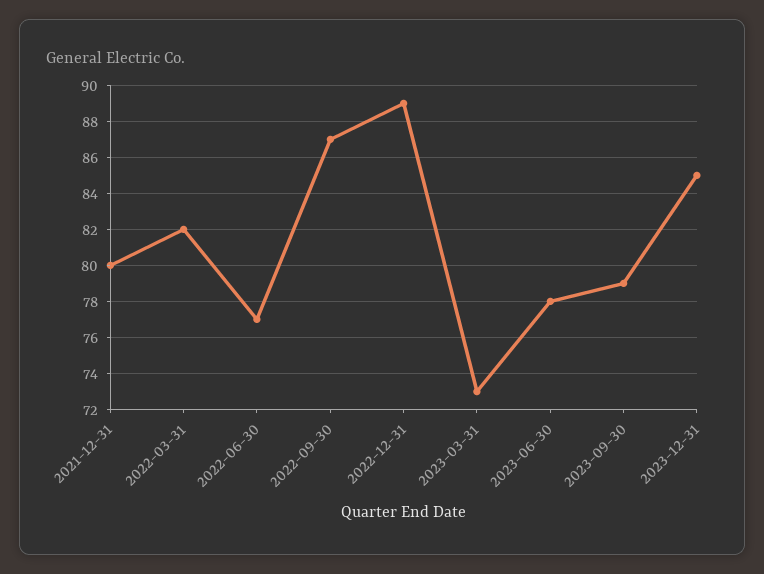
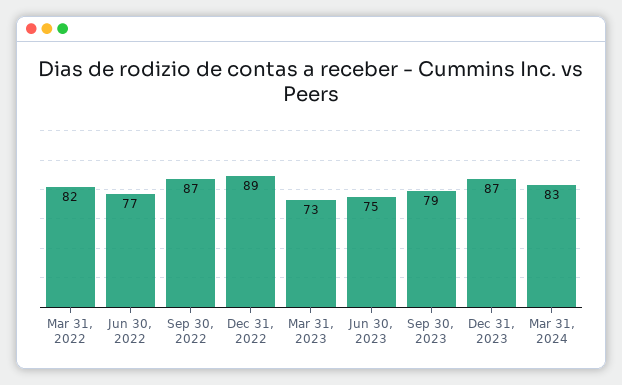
2021-12-31: 80 -> none
2023-06-30: 78 -> 75
2023-12-31: 85 -> 87
Mar 31, 2024: none -> 83

